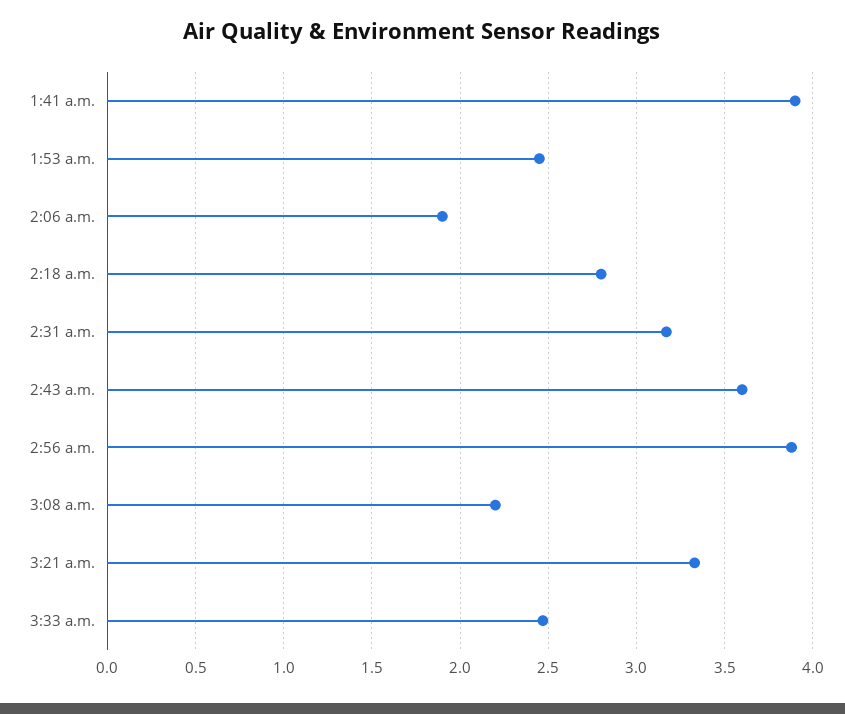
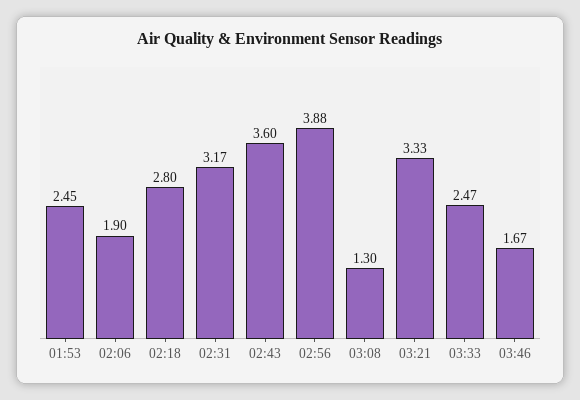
1:41 a.m.: 3.9 -> none
3:08 a.m.: 2.2 -> 1.3
03:46: none -> 1.67

